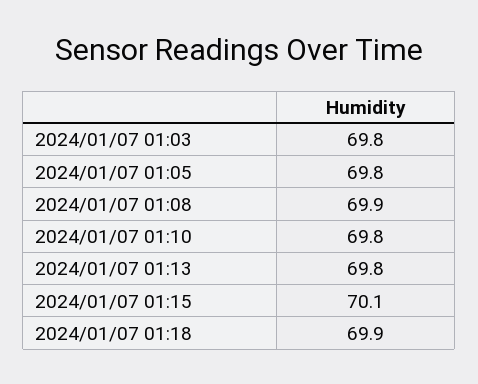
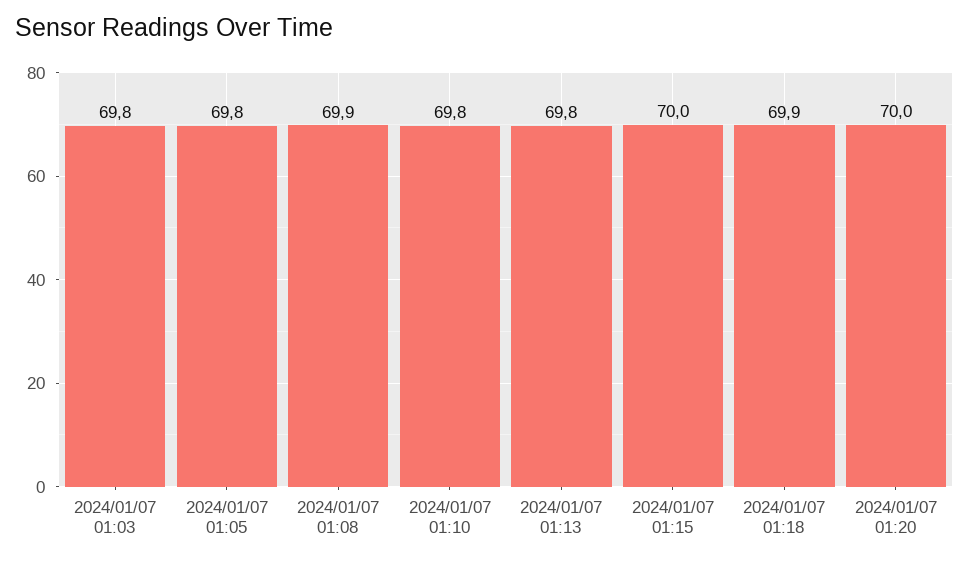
2024/01/07 01:15: 70.1 -> 70
2024/01/07 01:20: none -> 70

